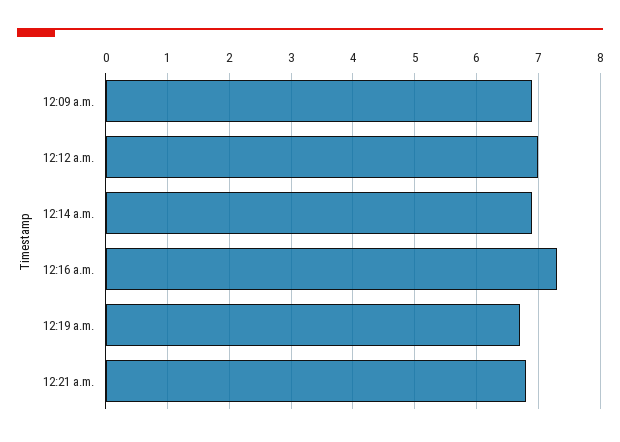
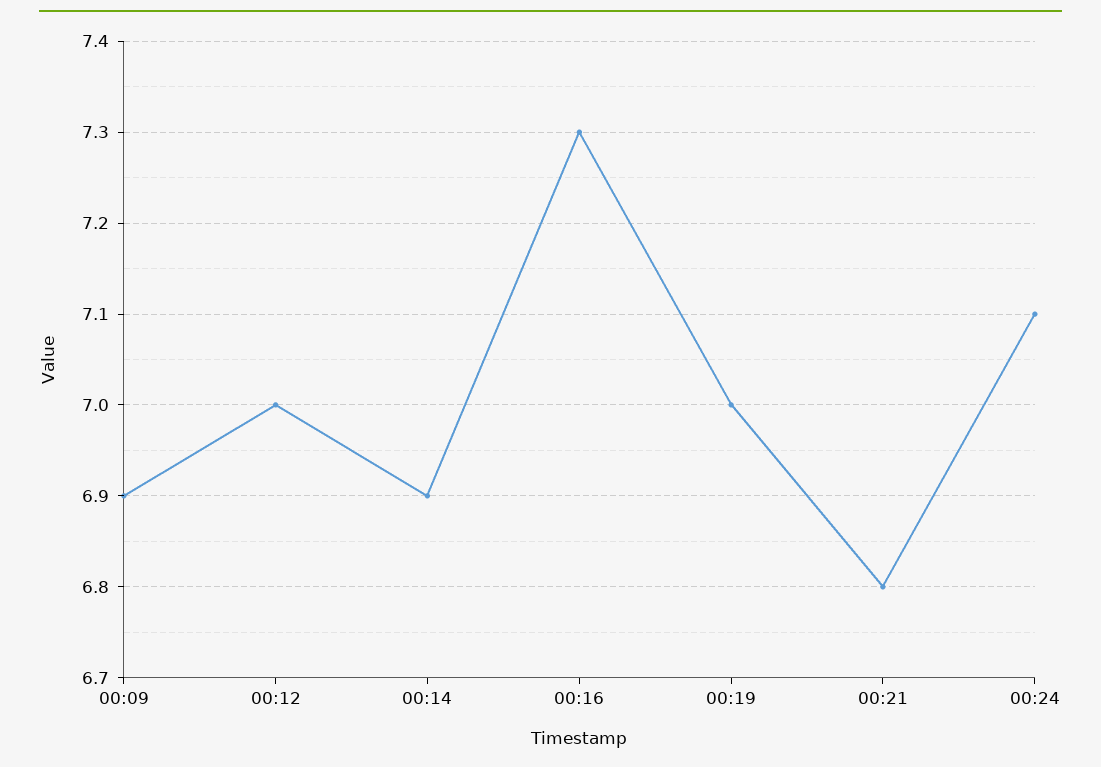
12:19 a.m.: 6.7 -> 7
00:24: none -> 7.1

